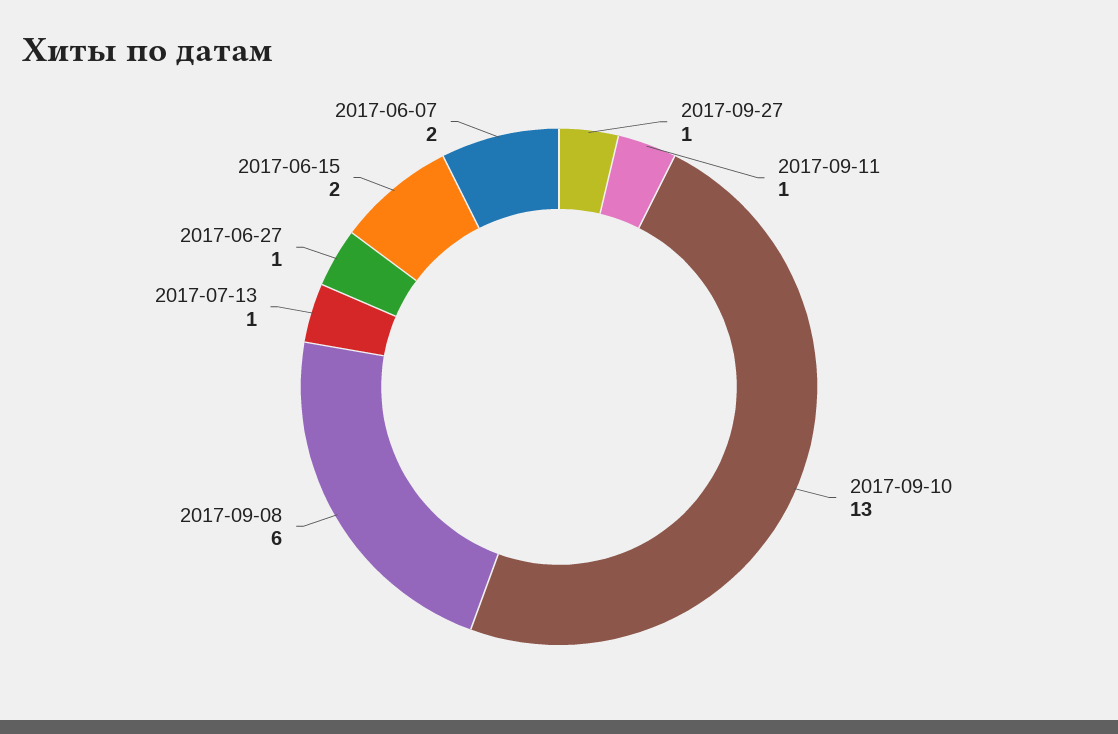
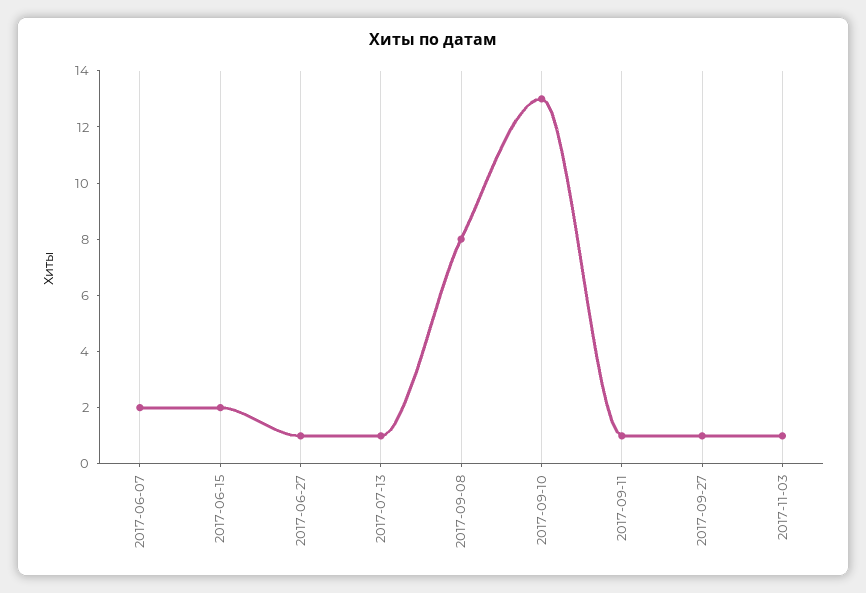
2017-09-08: 6 -> 8
2017-11-03: none -> 1

